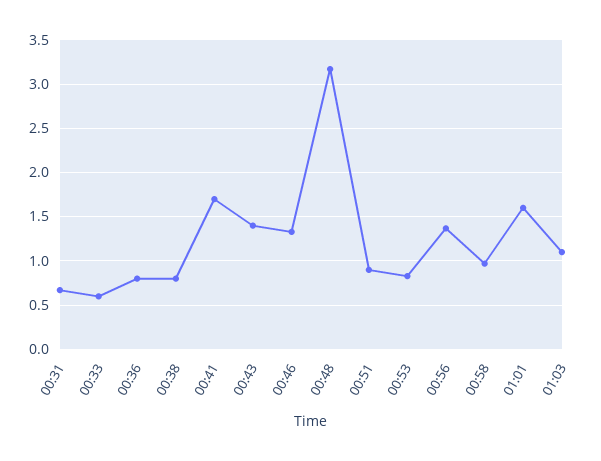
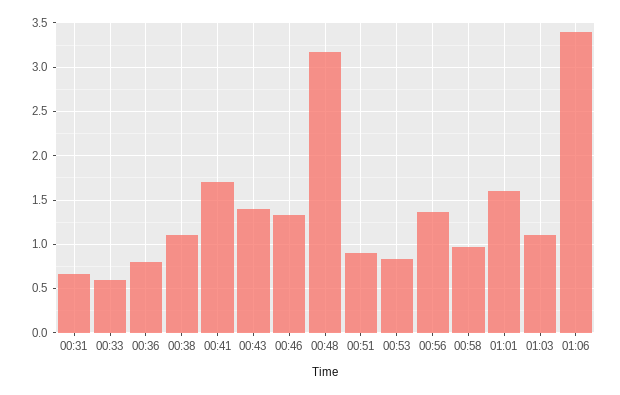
00:38: 0.8 -> 1.1
01:06: none -> 3.4

